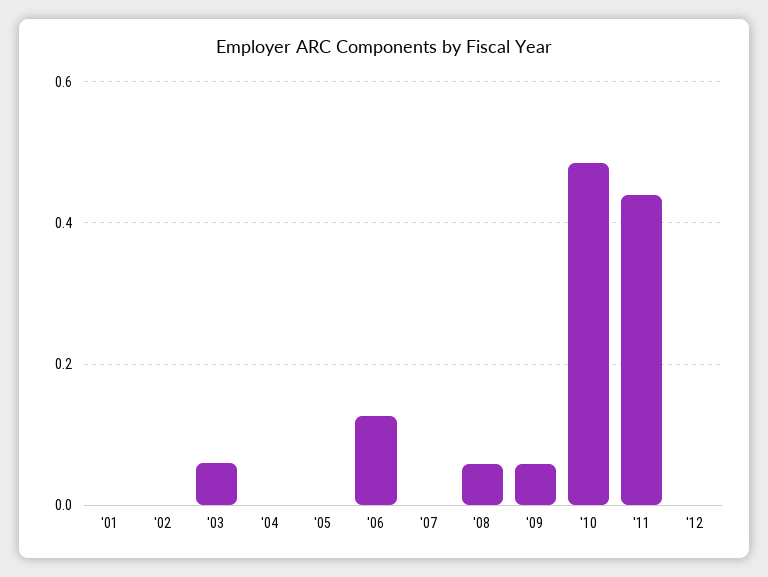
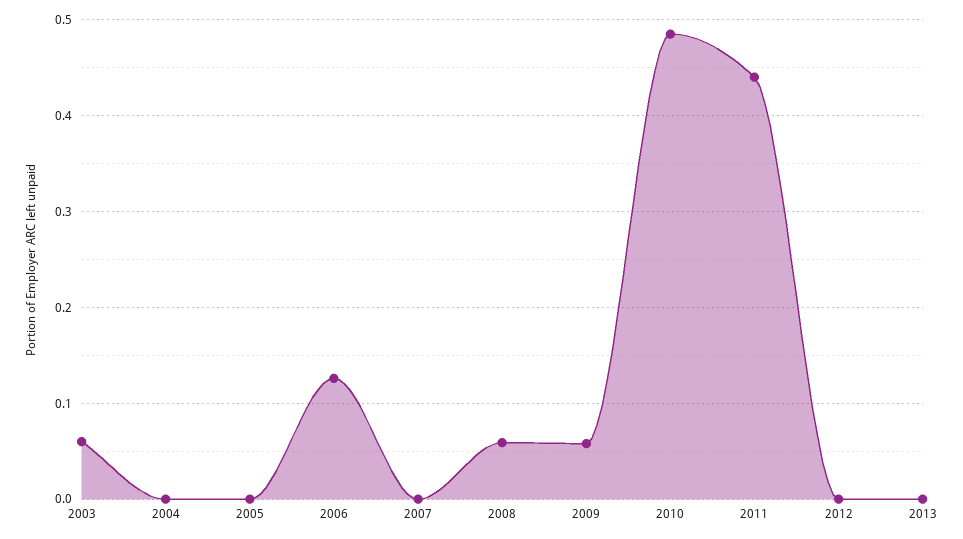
'01: 0 -> none
'02: 0 -> none
2013: none -> 0

